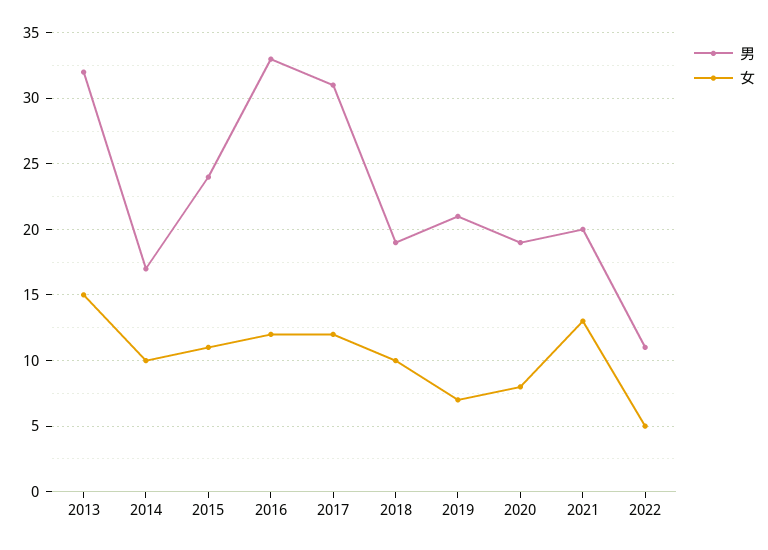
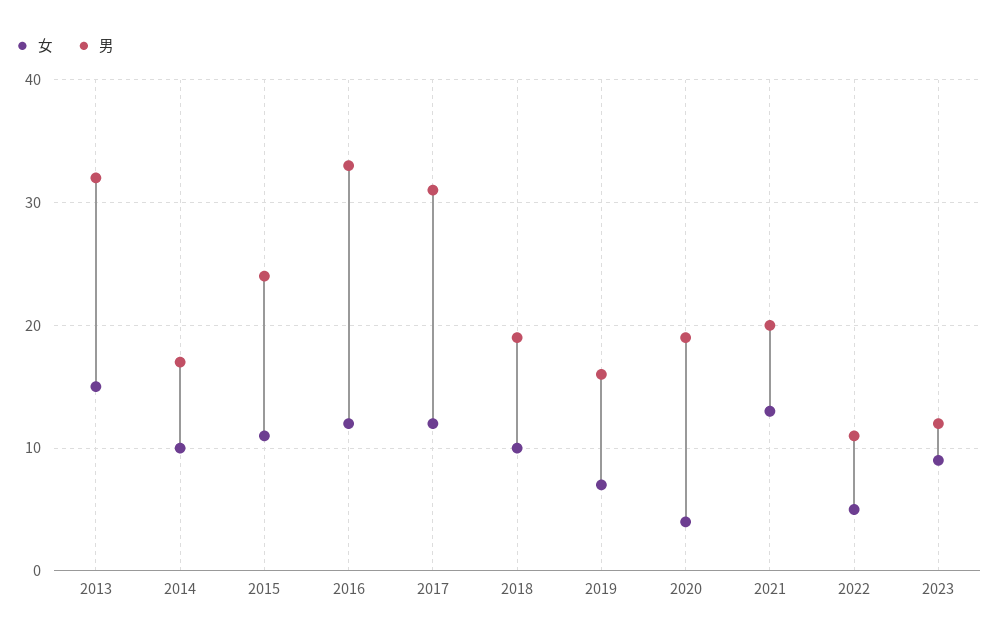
男, 2019: 21 -> 16
女, 2020: 8 -> 4
女, 2023: none -> 9
男, 2023: none -> 12

